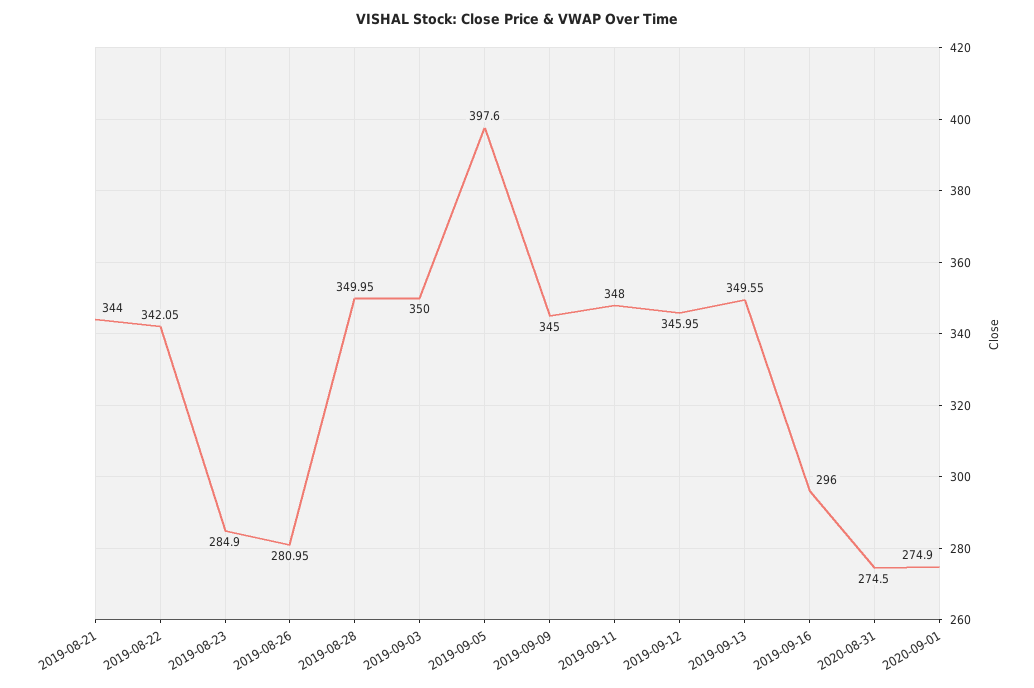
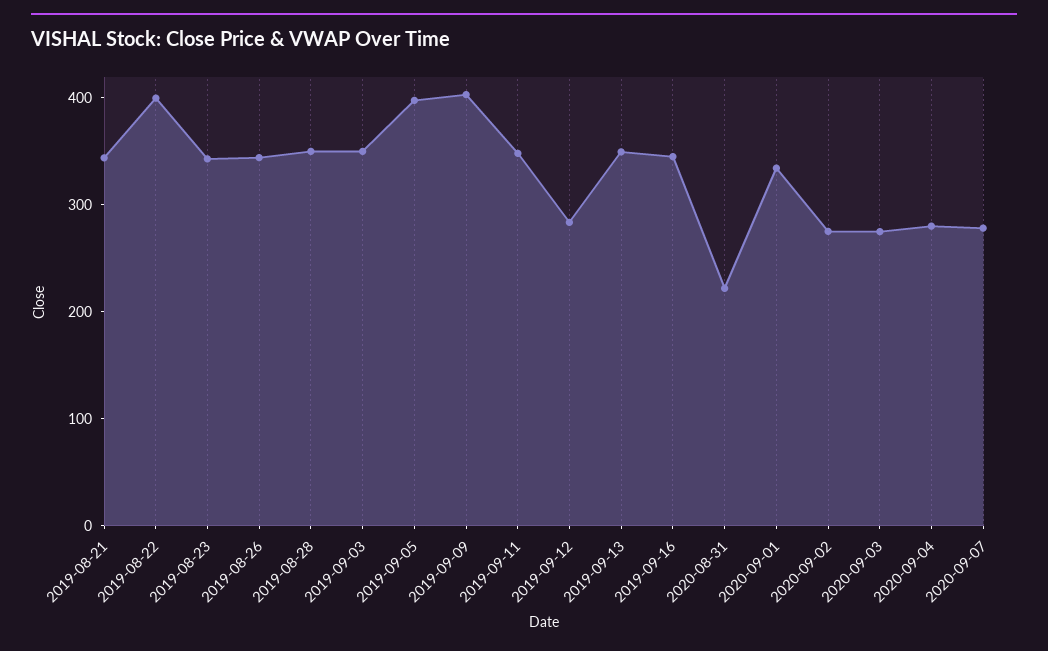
2019-08-22: 342.05 -> 400
2019-08-23: 284.9 -> 340
2019-08-26: 280.95 -> 340
2019-09-09: 345 -> 400
2019-09-12: 345.95 -> 280
2019-09-16: 296 -> 340
2020-08-31: 274.5 -> 220
2020-09-01: 274.9 -> 340
2020-09-02: none -> 280
2020-09-03: none -> 280
2020-09-04: none -> 280
2020-09-07: none -> 280

